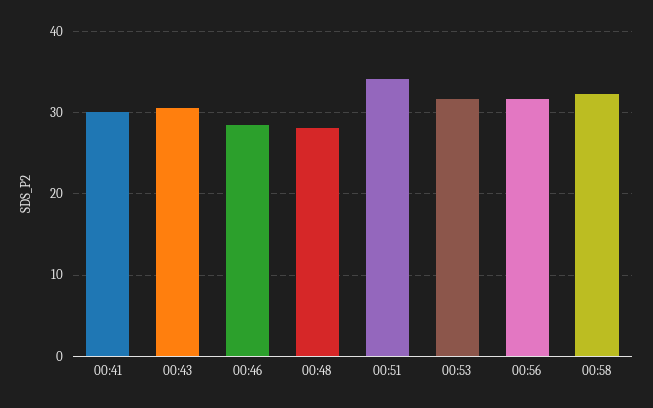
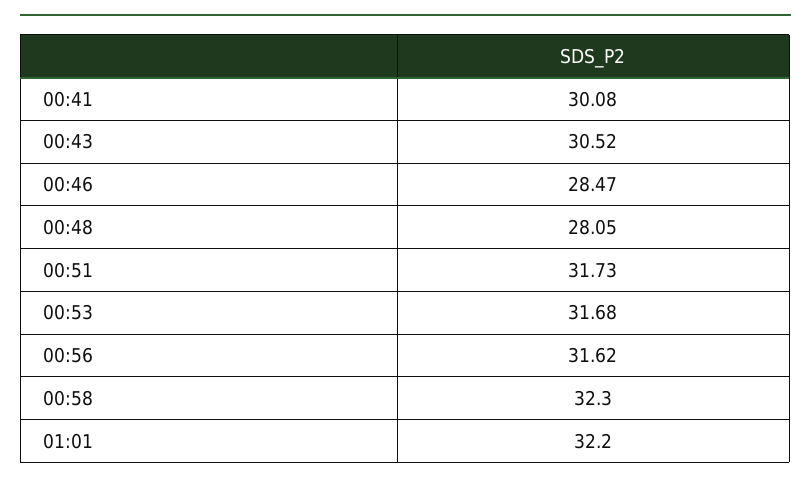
00:51: 34 -> 31.73
01:01: none -> 32.2

